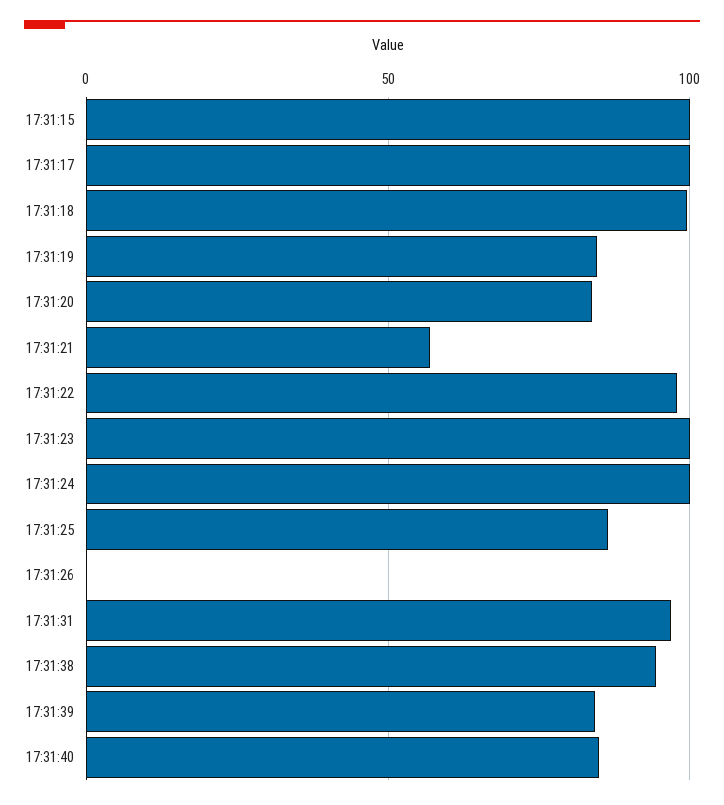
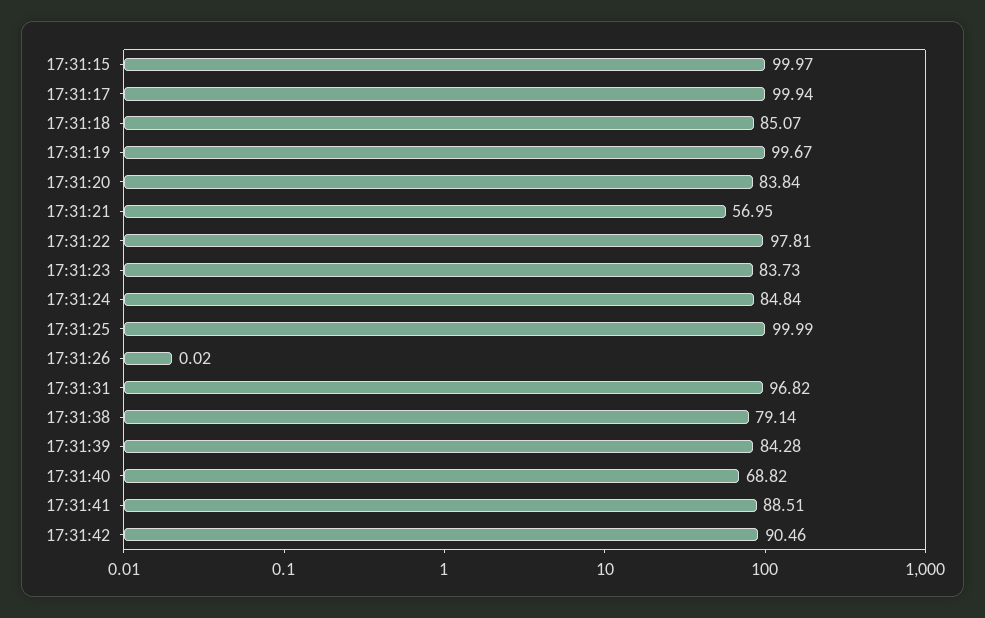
17:31:18: 100 -> 85.07
17:31:19: 85 -> 99.67
17:31:23: 100 -> 83.73
17:31:24: 100 -> 84.84
17:31:25: 85 -> 99.99
17:31:38: 95 -> 79.14
17:31:40: 85 -> 68.82
17:31:41: none -> 88.51
17:31:42: none -> 90.46

